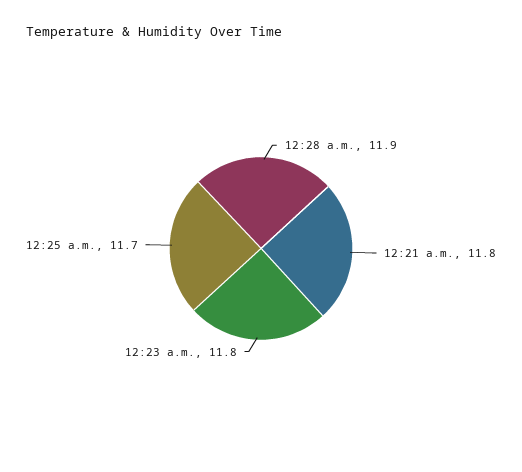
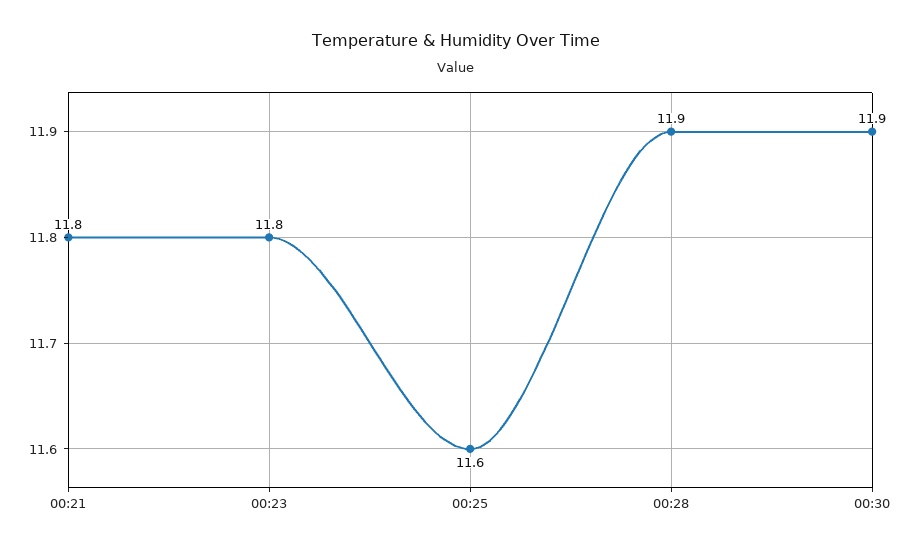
12:25 a.m.: 11.7 -> 11.6
00:30: none -> 11.9

